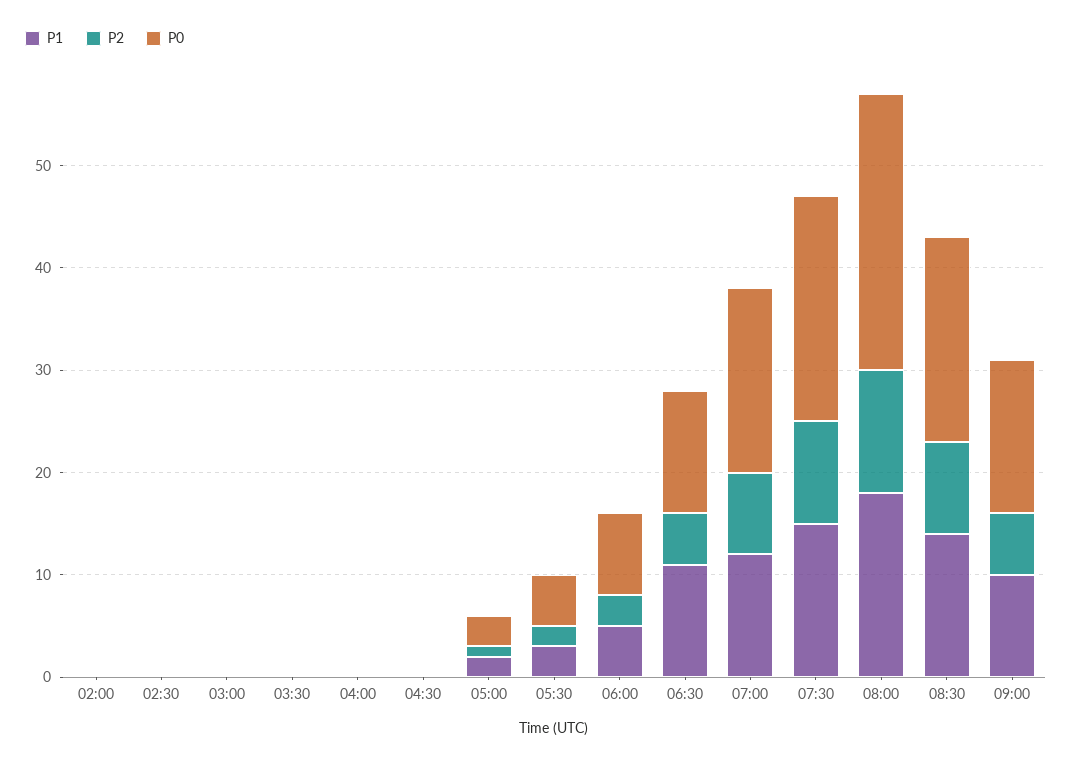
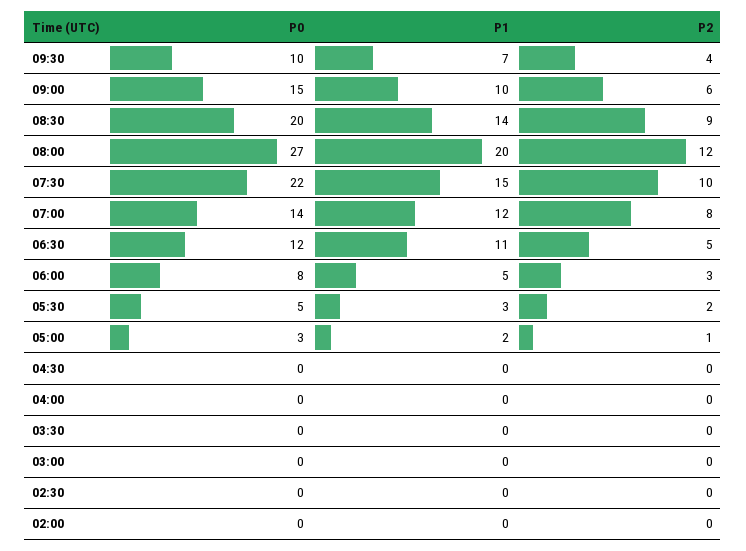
P0, 07:00: 18 -> 14
P1, 08:00: 18 -> 20
P0, 09:30: none -> 10
P1, 09:30: none -> 7
P2, 09:30: none -> 4

